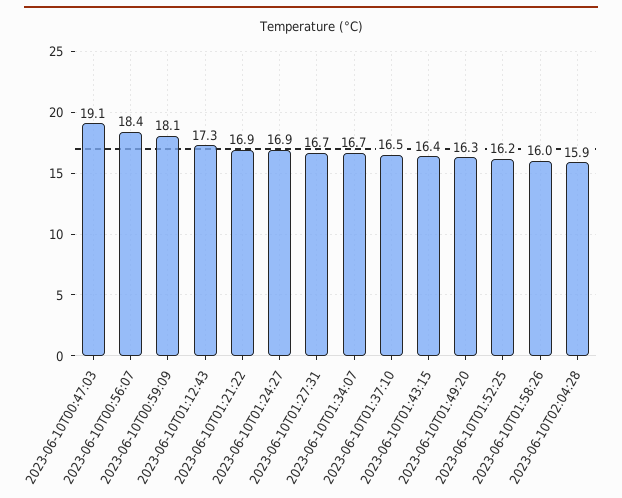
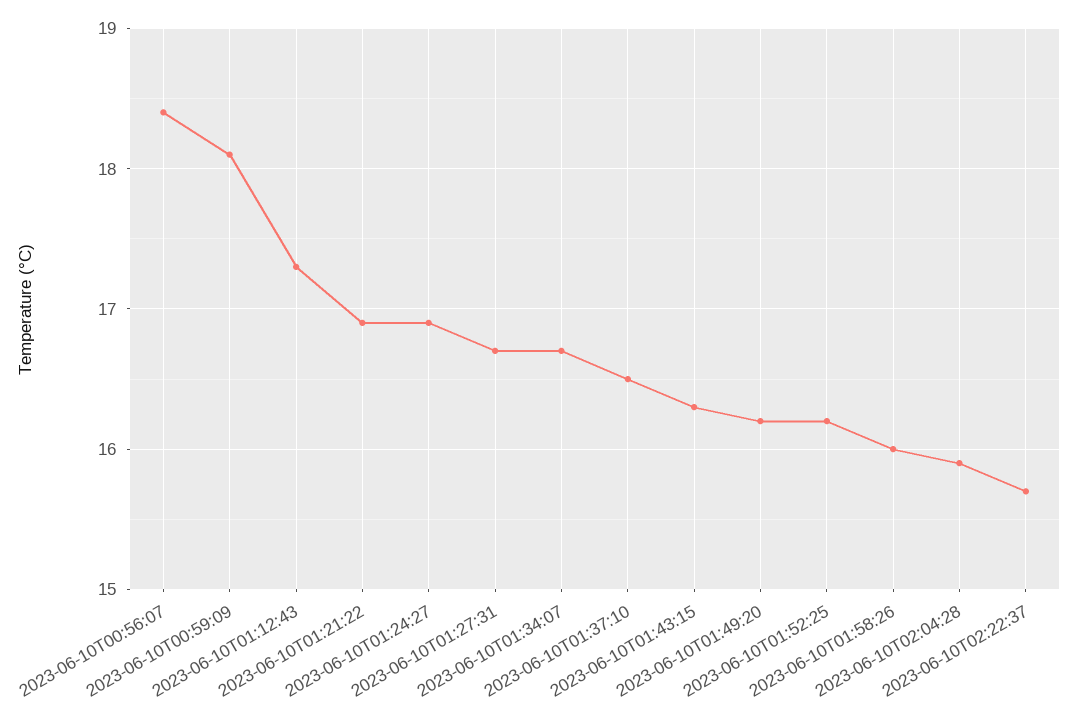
2023-06-10T00:47:03: 19.1 -> none
2023-06-10T01:43:15: 16.4 -> 16.3
2023-06-10T01:49:20: 16.3 -> 16.2
2023-06-10T02:22:37: none -> 15.7

